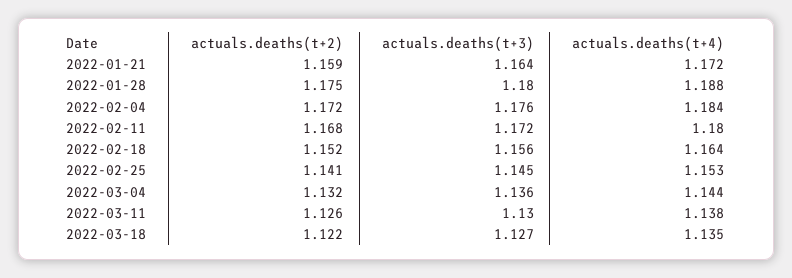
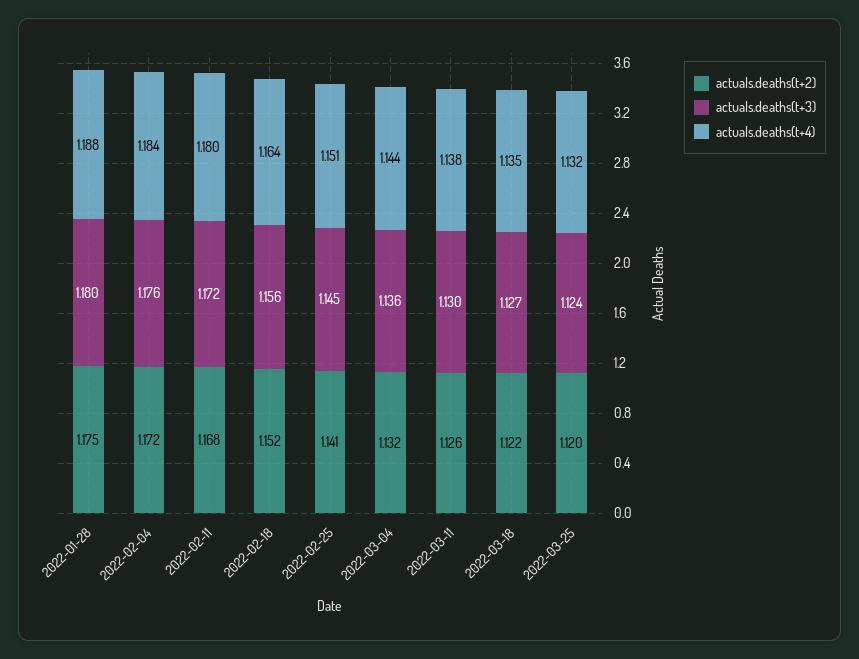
actuals.deaths(t+2), 2022-01-21: 1.159 -> none
actuals.deaths(t+3), 2022-01-21: 1.164 -> none
actuals.deaths(t+4), 2022-01-21: 1.172 -> none
actuals.deaths(t+4), 2022-02-25: 1.153 -> 1.151
actuals.deaths(t+2), 2022-03-25: none -> 1.12
actuals.deaths(t+3), 2022-03-25: none -> 1.124
actuals.deaths(t+4), 2022-03-25: none -> 1.132

